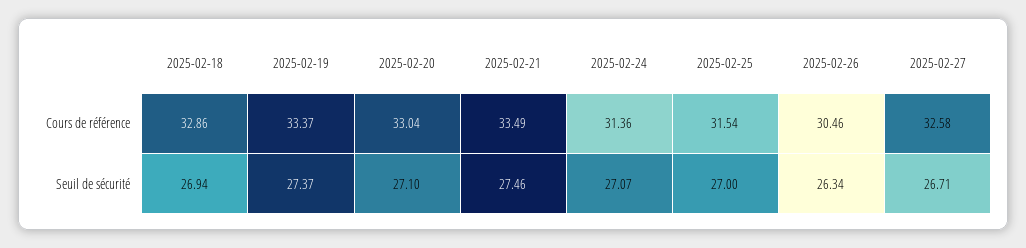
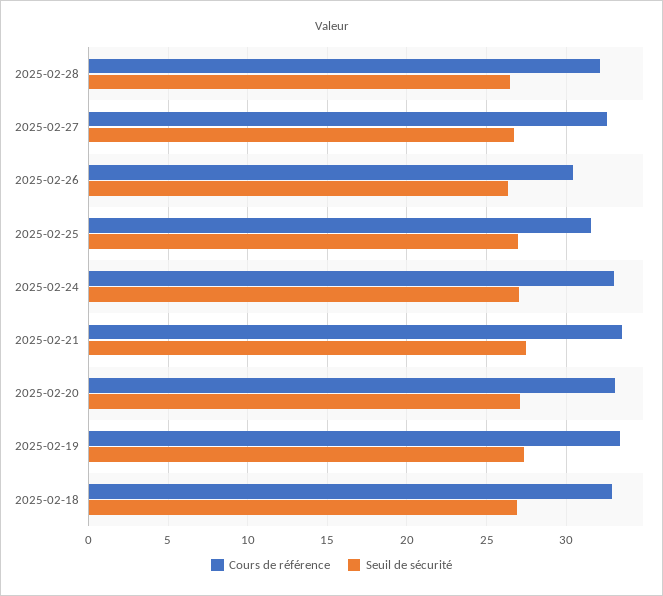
Cours de référence, 2025-02-24: 31.36 -> 33
Cours de référence, 2025-02-28: none -> 32
Seuil de sécurité, 2025-02-28: none -> 26.5

